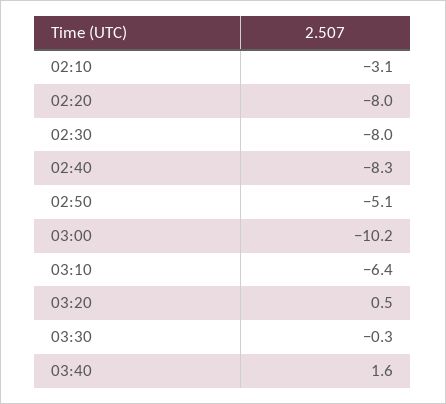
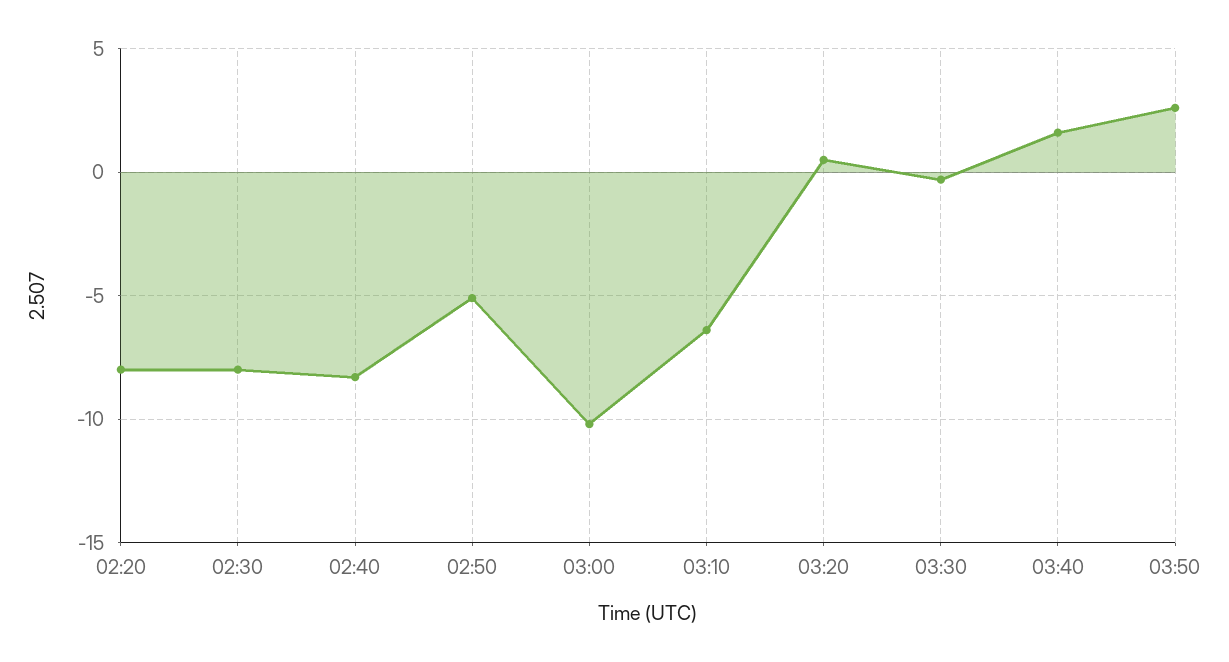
02:10: -3.1 -> none
03:50: none -> 2.5

